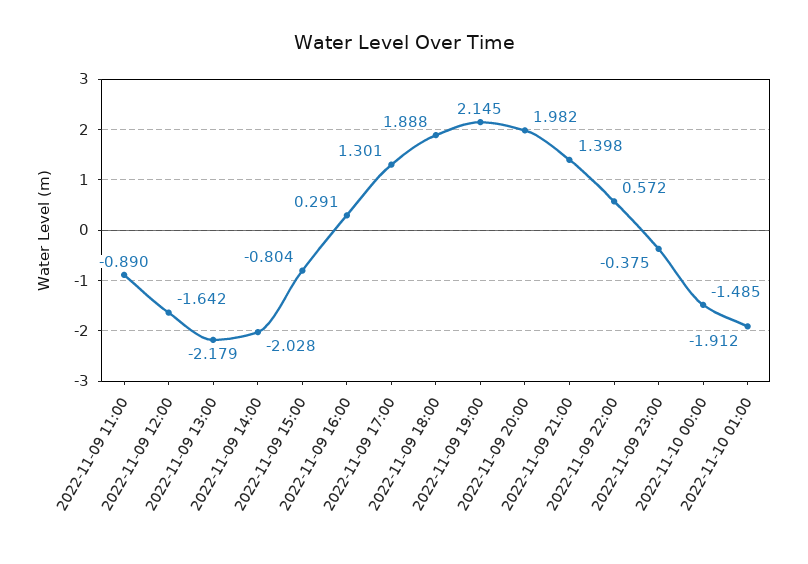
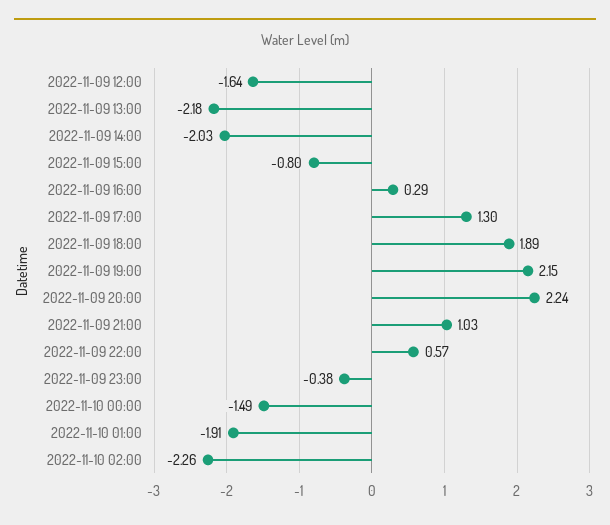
2022-11-09 11:00: -0.89 -> none
2022-11-09 20:00: 1.982 -> 2.24
2022-11-09 21:00: 1.398 -> 1.03
2022-11-10 02:00: none -> -2.26

